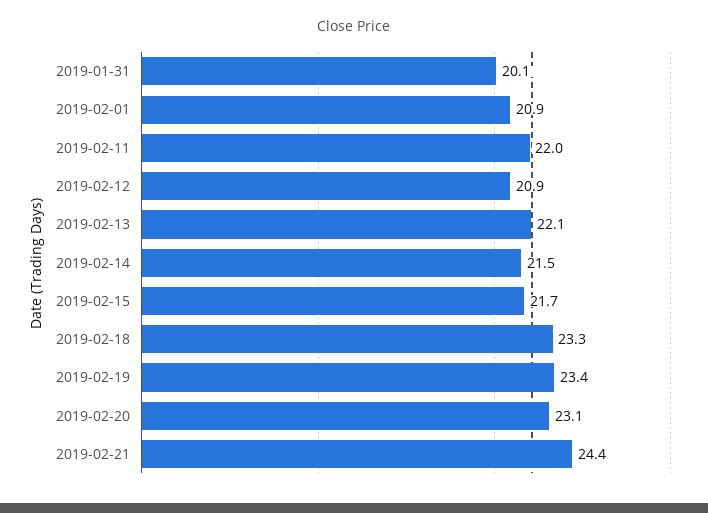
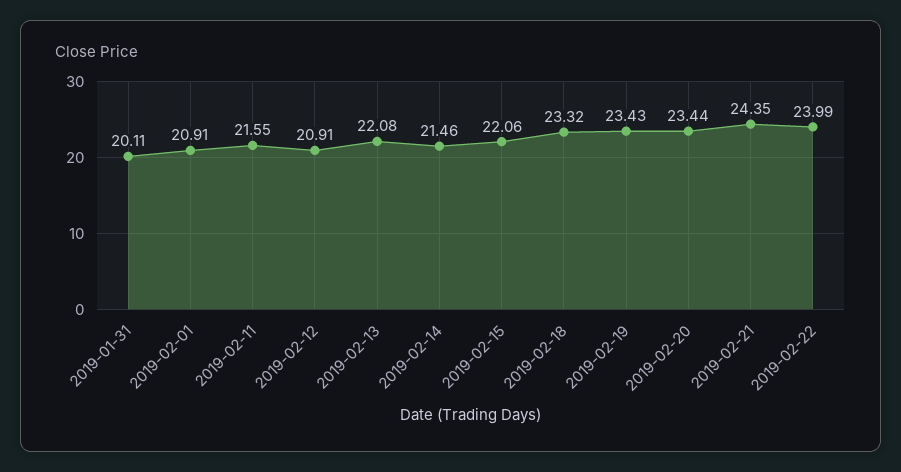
2019-02-11: 22 -> 21.55
2019-02-15: 21.7 -> 22.06
2019-02-20: 23.1 -> 23.44
2019-02-22: none -> 23.99

